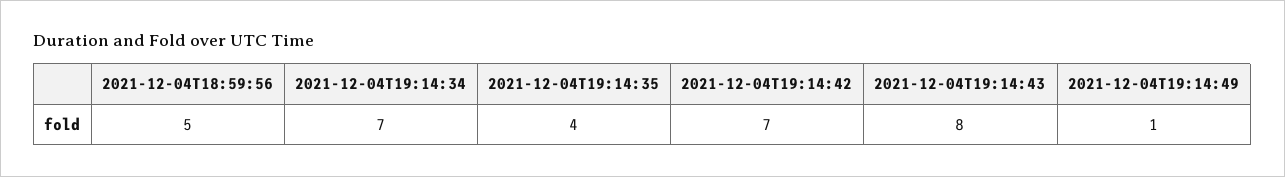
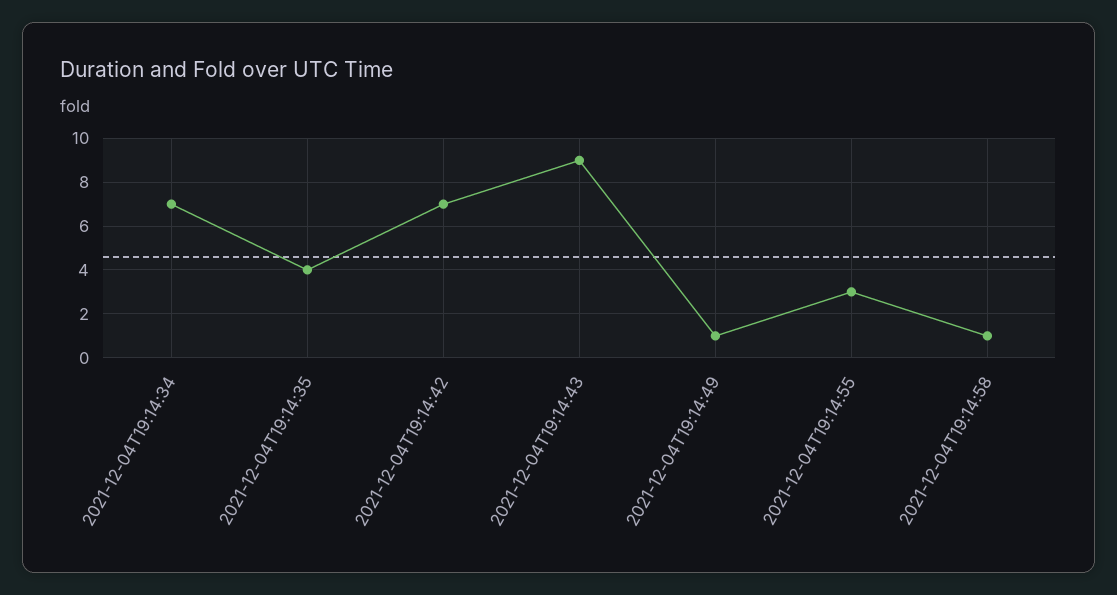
2021-12-04T18:59:56: 5 -> none
2021-12-04T19:14:43: 8 -> 9
2021-12-04T19:14:55: none -> 3
2021-12-04T19:14:58: none -> 1

